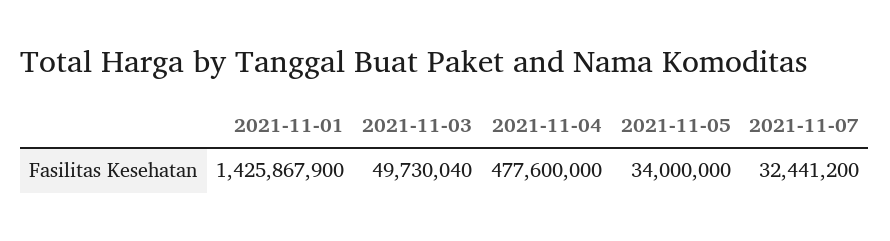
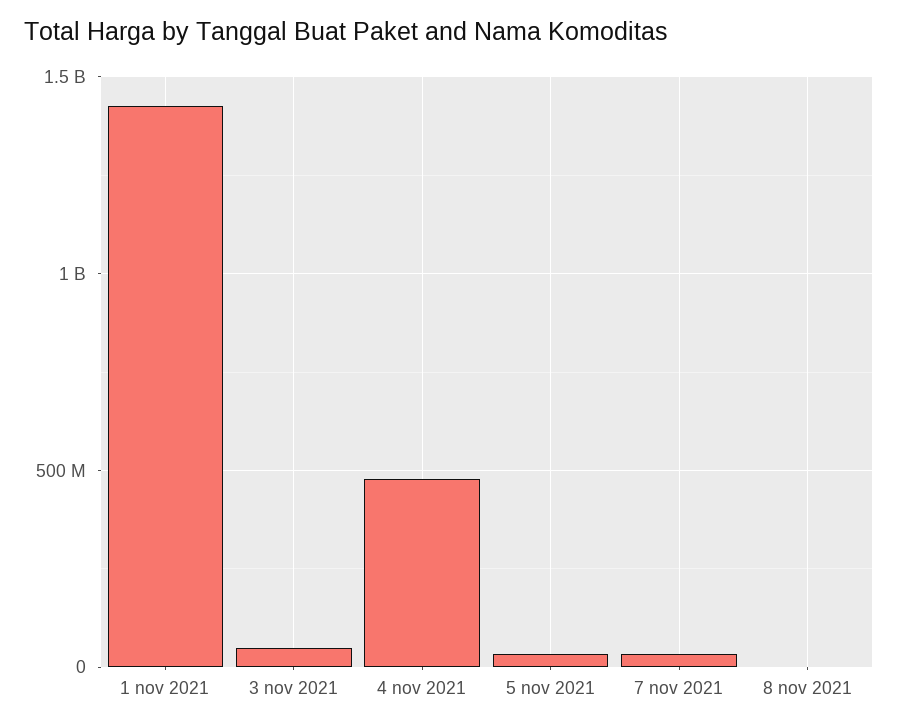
8 nov 2021: none -> 0

